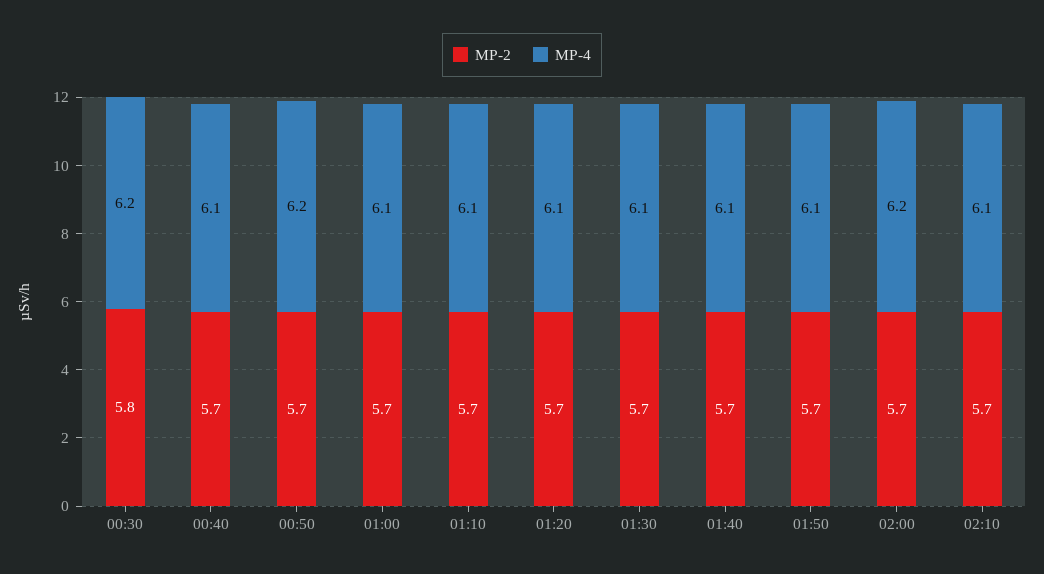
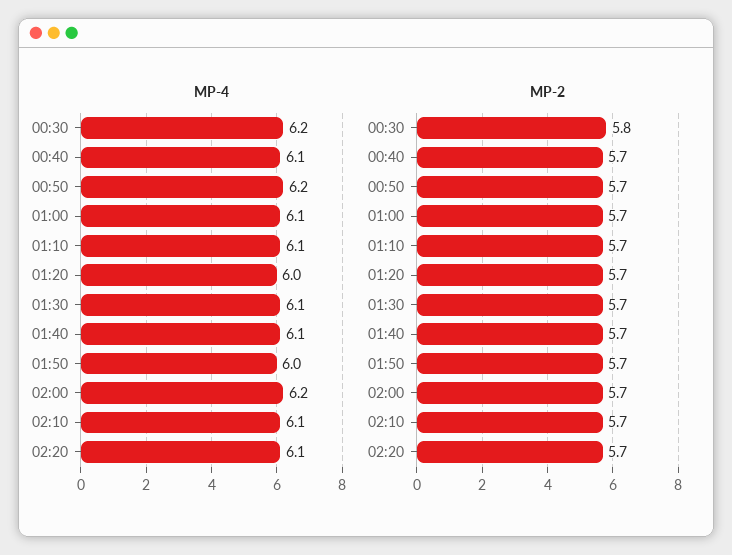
MP-4, 01:20: 6.1 -> 6
MP-4, 01:50: 6.1 -> 6
MP-4, 02:20: none -> 6.1
MP-2, 02:20: none -> 5.7

